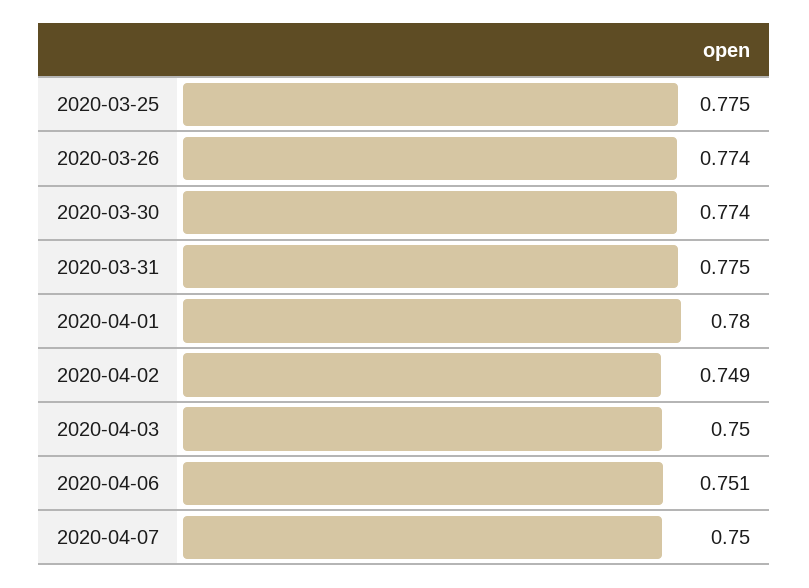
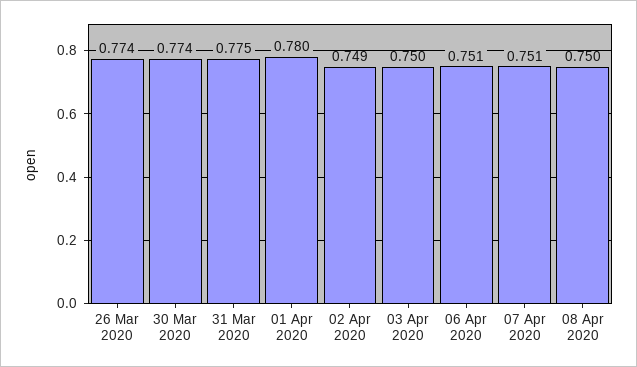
2020-03-25: 0.775 -> none
2020-04-07: 0.75 -> 0.751
08 Apr 2020: none -> 0.75

